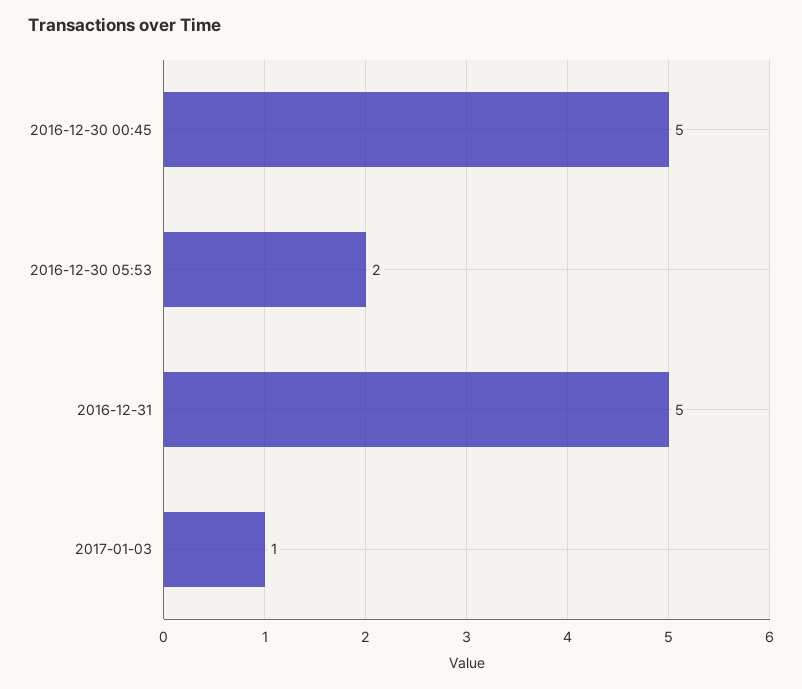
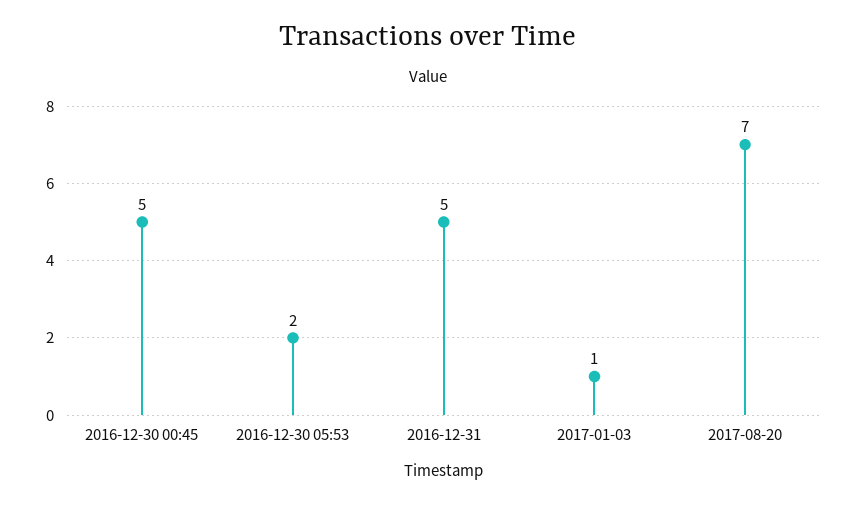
2017-08-20: none -> 7

